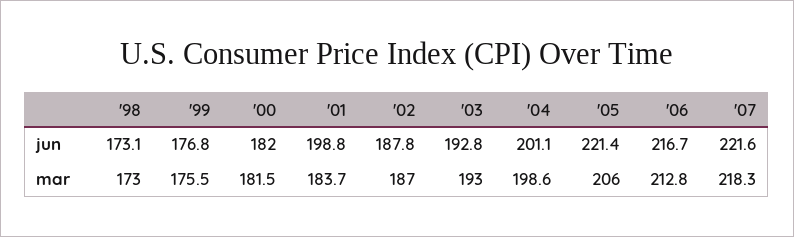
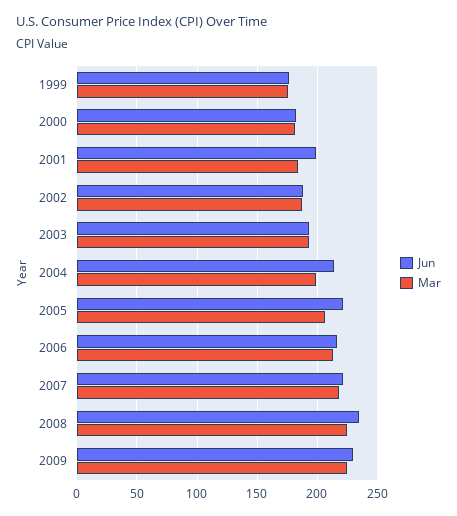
jun, '98: 173.1 -> none
jun, '04: 201.1 -> 215
mar, '98: 173 -> none
jun, 2008: none -> 235
mar, 2008: none -> 225
jun, 2009: none -> 230
mar, 2009: none -> 225

